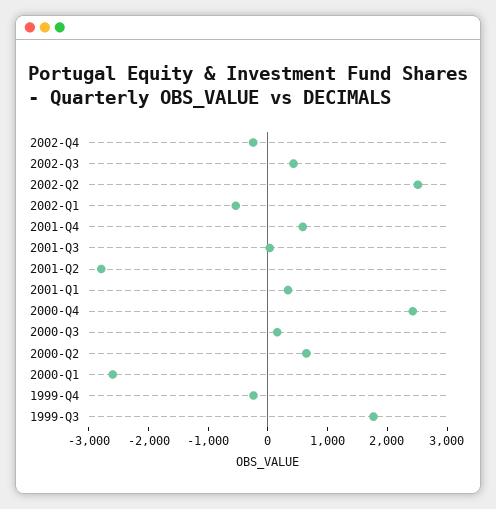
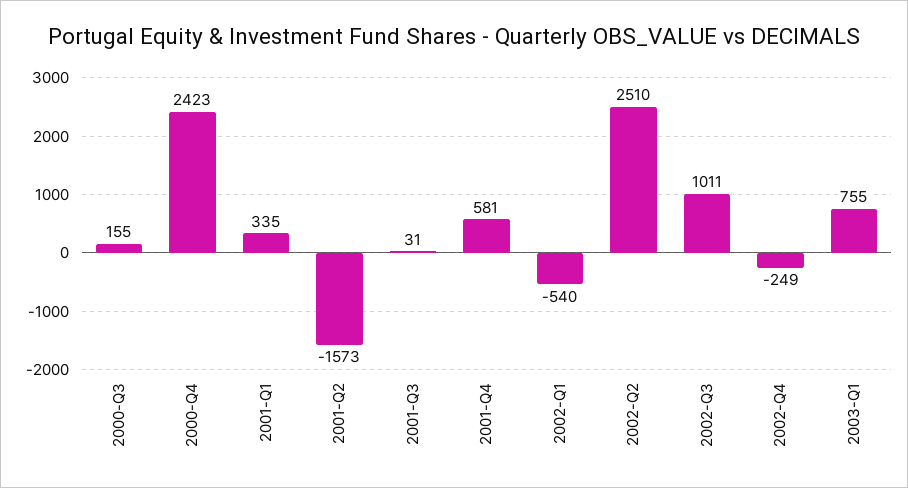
2002-Q3: 400 -> 1011
2001-Q2: -2800 -> -1573
2000-Q2: 600 -> none
2000-Q1: -2600 -> none
1999-Q4: -200 -> none
1999-Q3: 1800 -> none
2003-Q1: none -> 755

